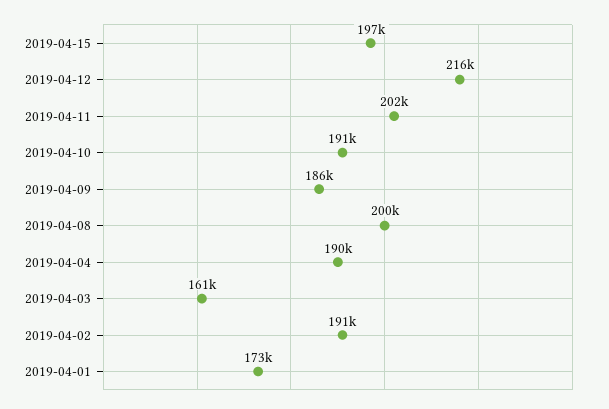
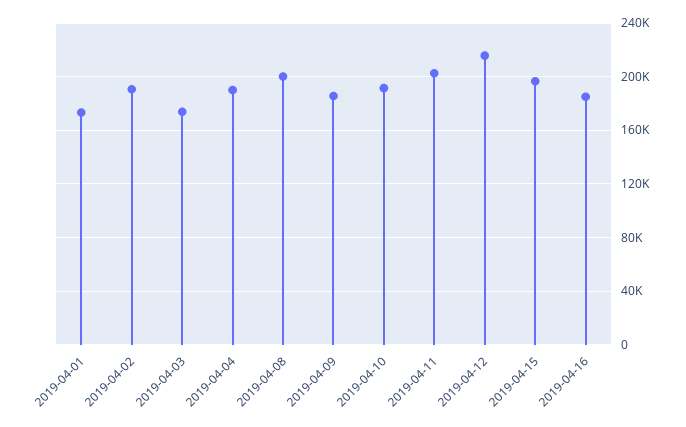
2019-04-03: 161000 -> 175000
2019-04-16: none -> 185000

